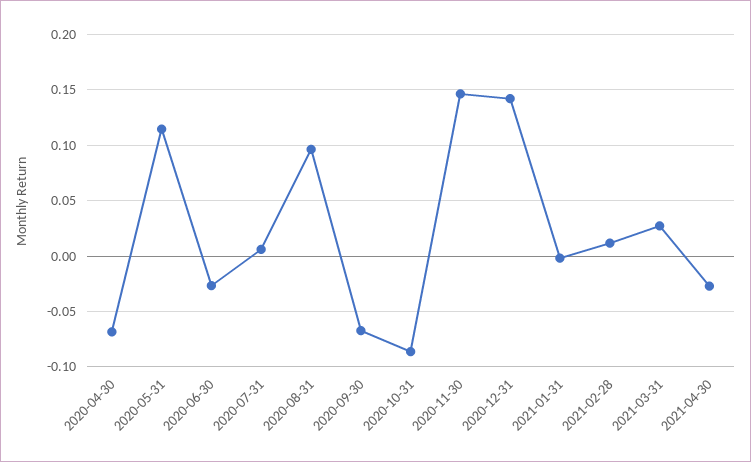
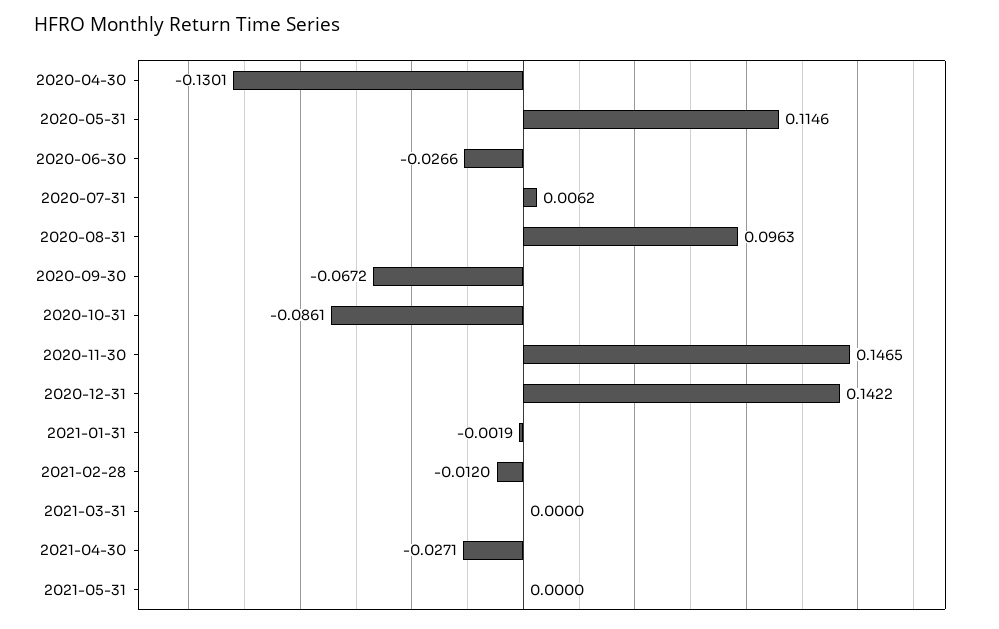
2020-04-30: -0.07 -> -0.1301
2021-02-28: 0.01 -> -0.012
2021-03-31: 0.03 -> 0
2021-05-31: none -> 0

